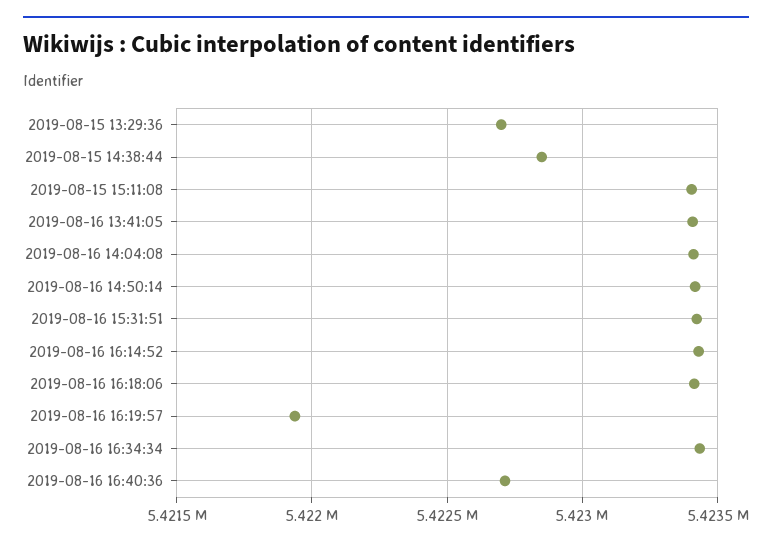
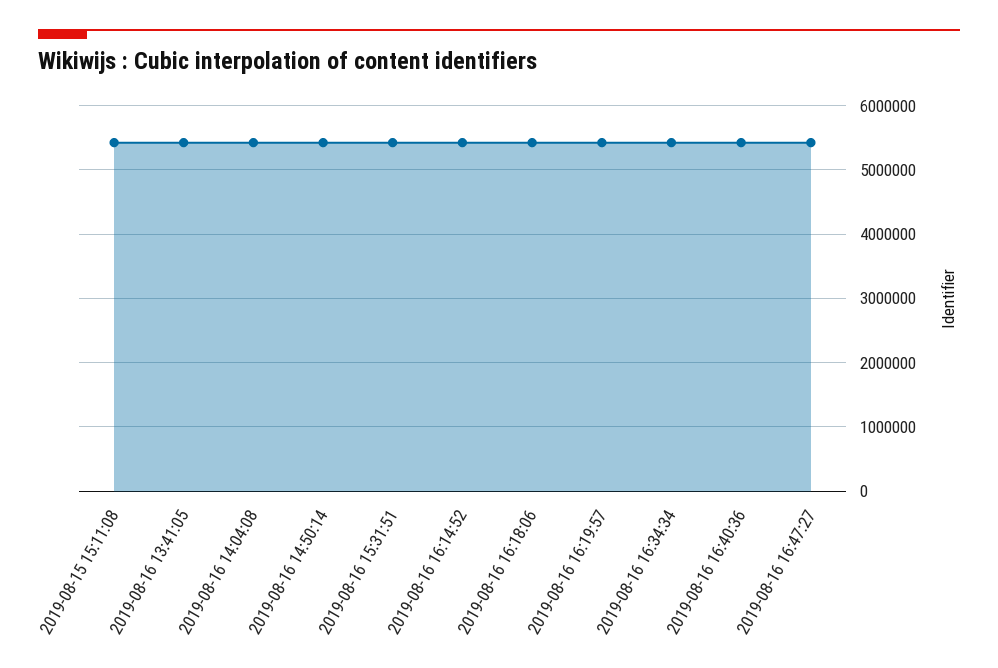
2019-08-15 13:29:36: 5422700 -> none
2019-08-15 14:38:44: 5422850 -> none
2019-08-16 16:47:27: none -> 5400000

